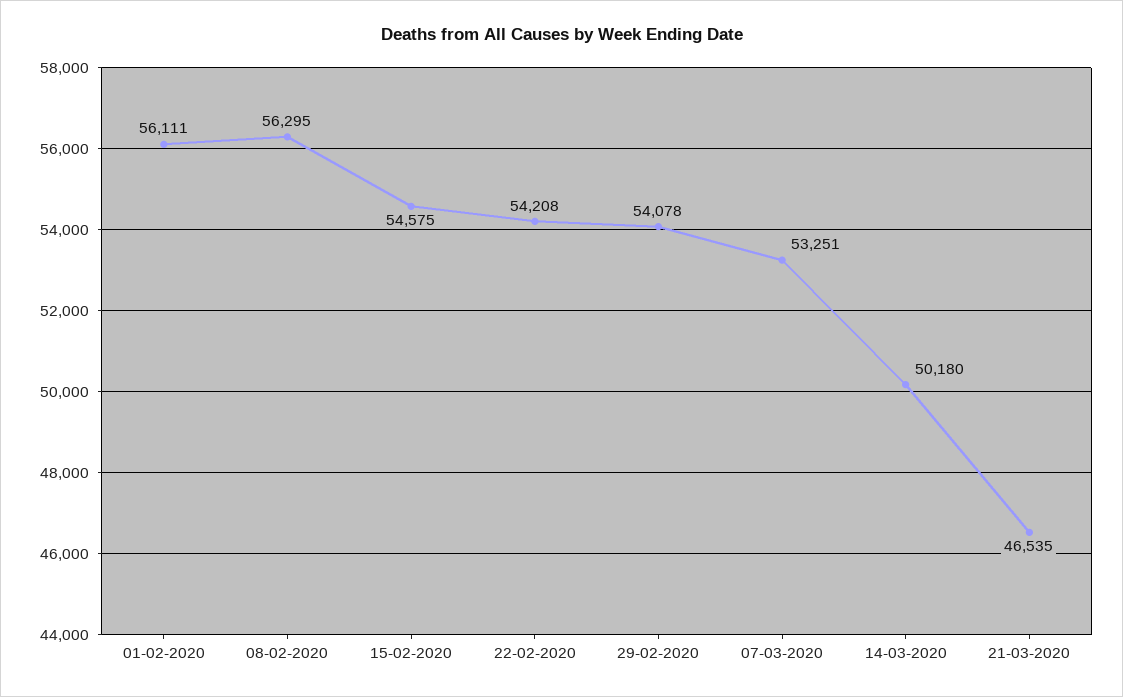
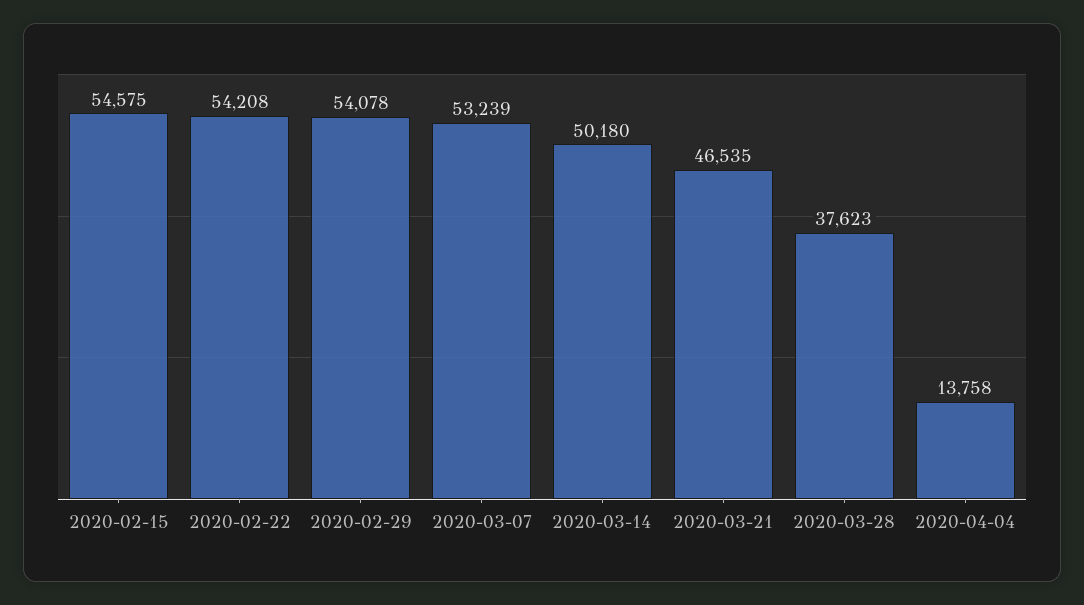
01-02-2020: 56111 -> none
08-02-2020: 56295 -> none
07-03-2020: 53251 -> 53239
2020-03-28: none -> 37623
2020-04-04: none -> 13758

